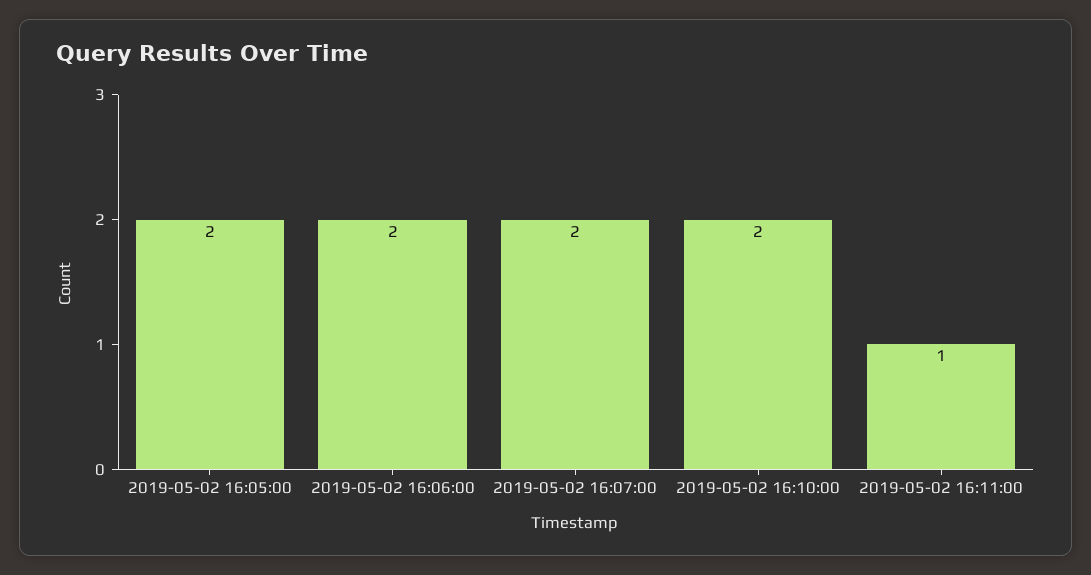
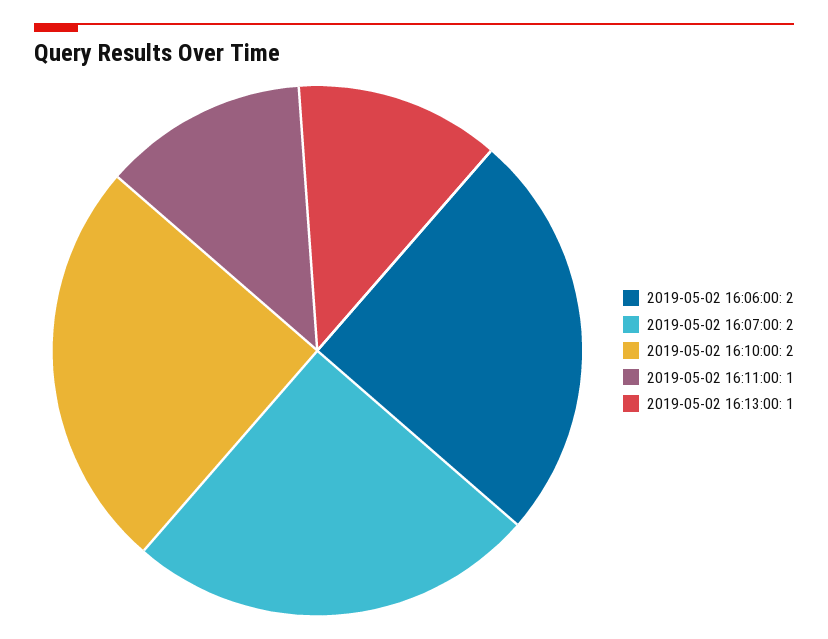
2019-05-02 16:05:00: 2 -> none
2019-05-02 16:13:00: none -> 1

